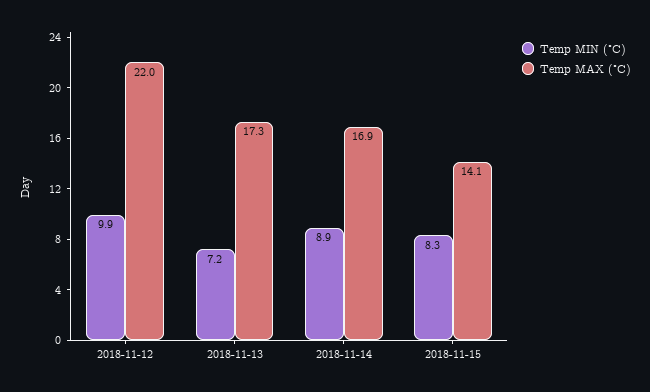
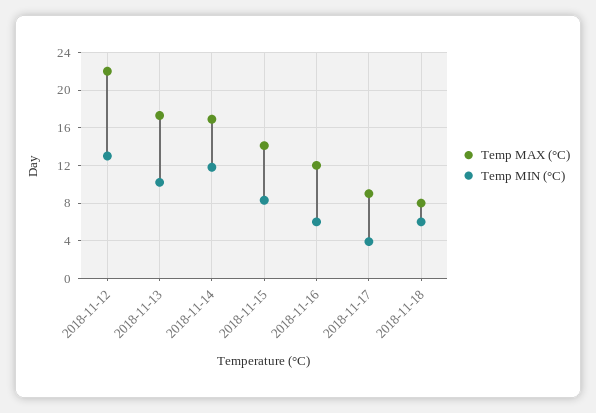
Temp MIN (°C), 2018-11-12: 9.9 -> 13
Temp MIN (°C), 2018-11-13: 7.2 -> 10
Temp MIN (°C), 2018-11-14: 8.9 -> 12
Temp MAX (°C), 2018-11-16: none -> 12
Temp MIN (°C), 2018-11-16: none -> 6
Temp MAX (°C), 2018-11-17: none -> 9
Temp MIN (°C), 2018-11-17: none -> 4
Temp MAX (°C), 2018-11-18: none -> 8
Temp MIN (°C), 2018-11-18: none -> 6

